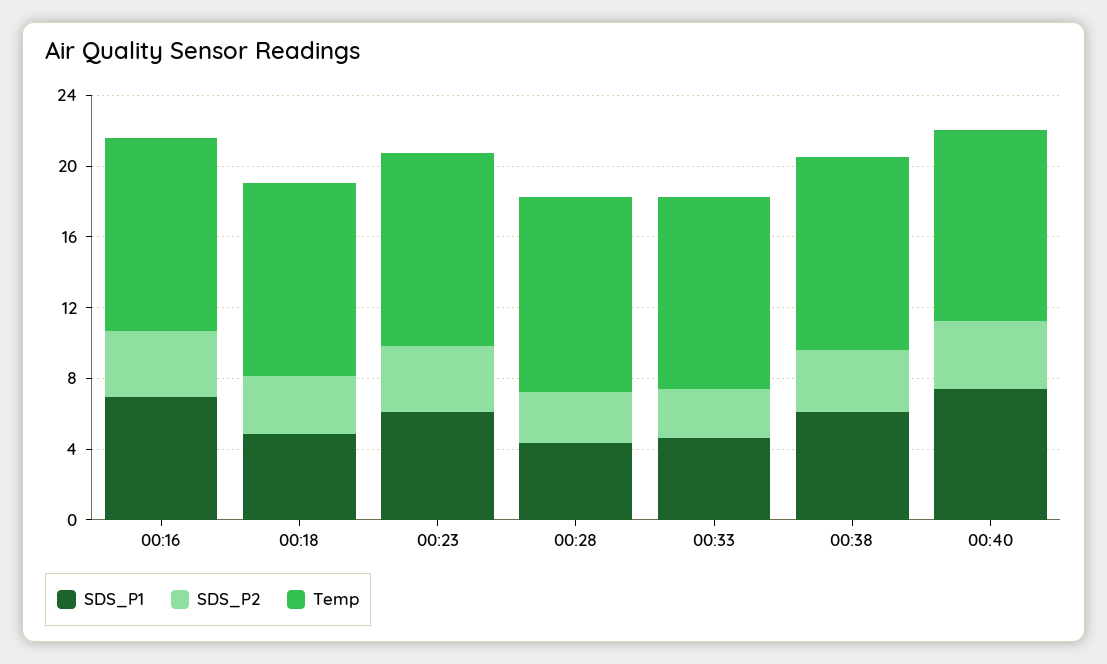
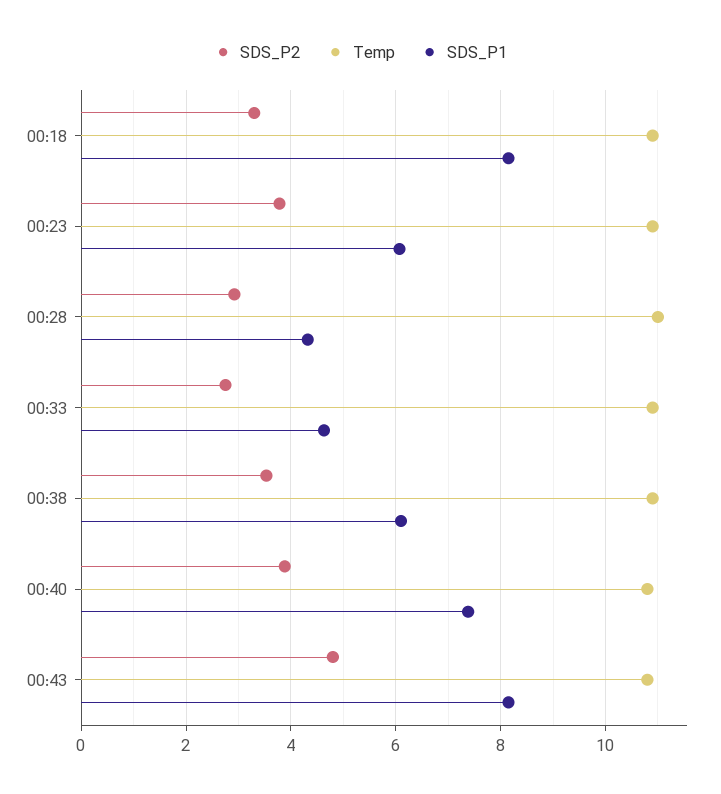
SDS_P1, 00:16: 7 -> none
SDS_P2, 00:16: 4 -> none
Temp, 00:16: 11 -> none
SDS_P1, 00:18: 5 -> 8.2
SDS_P2, 00:43: none -> 4.8
Temp, 00:43: none -> 10.8
SDS_P1, 00:43: none -> 8.2

